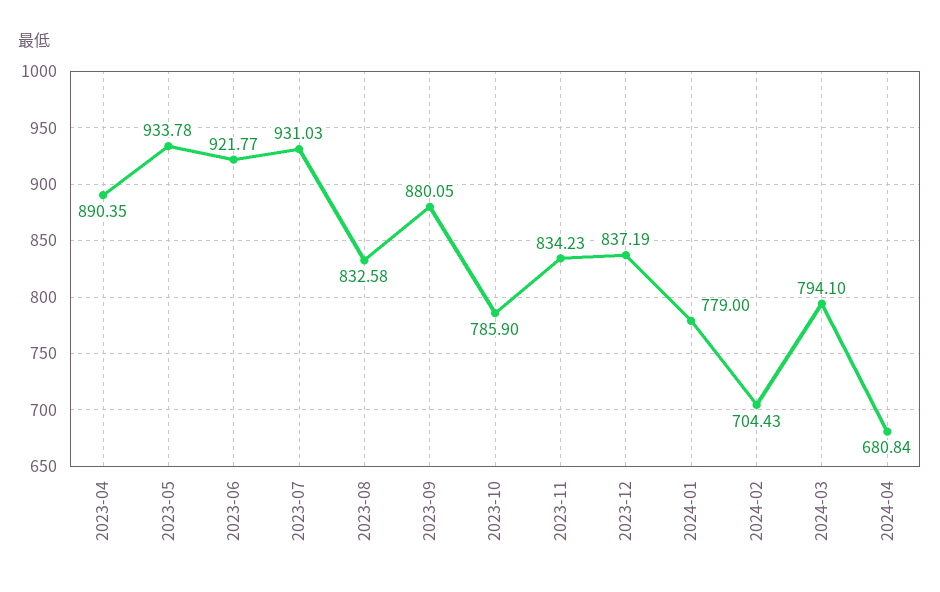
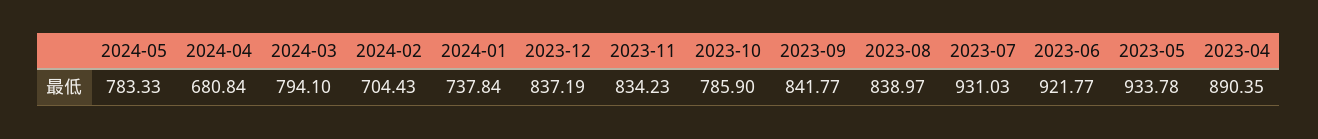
2023-08: 832.58 -> 838.97
2023-09: 880.05 -> 841.77
2024-01: 779 -> 737.84
2024-05: none -> 783.33

